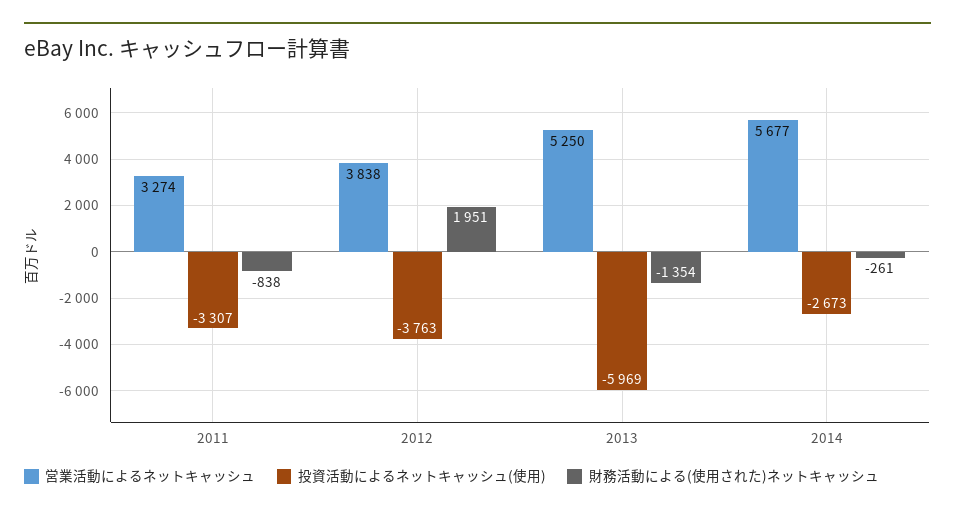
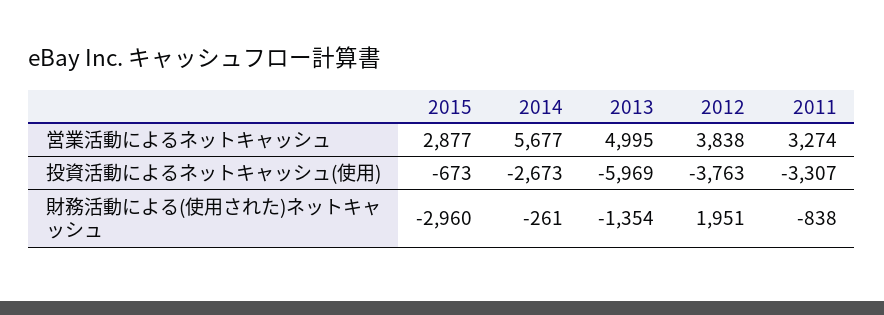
営業活動によるネットキャッシュ, 2013: 5250 -> 4995
営業活動によるネットキャッシュ, 2015: none -> 2877
投資活動によるネットキャッシュ(使用), 2015: none -> -673
財務活動による(使用された)ネットキャッシュ, 2015: none -> -2960

